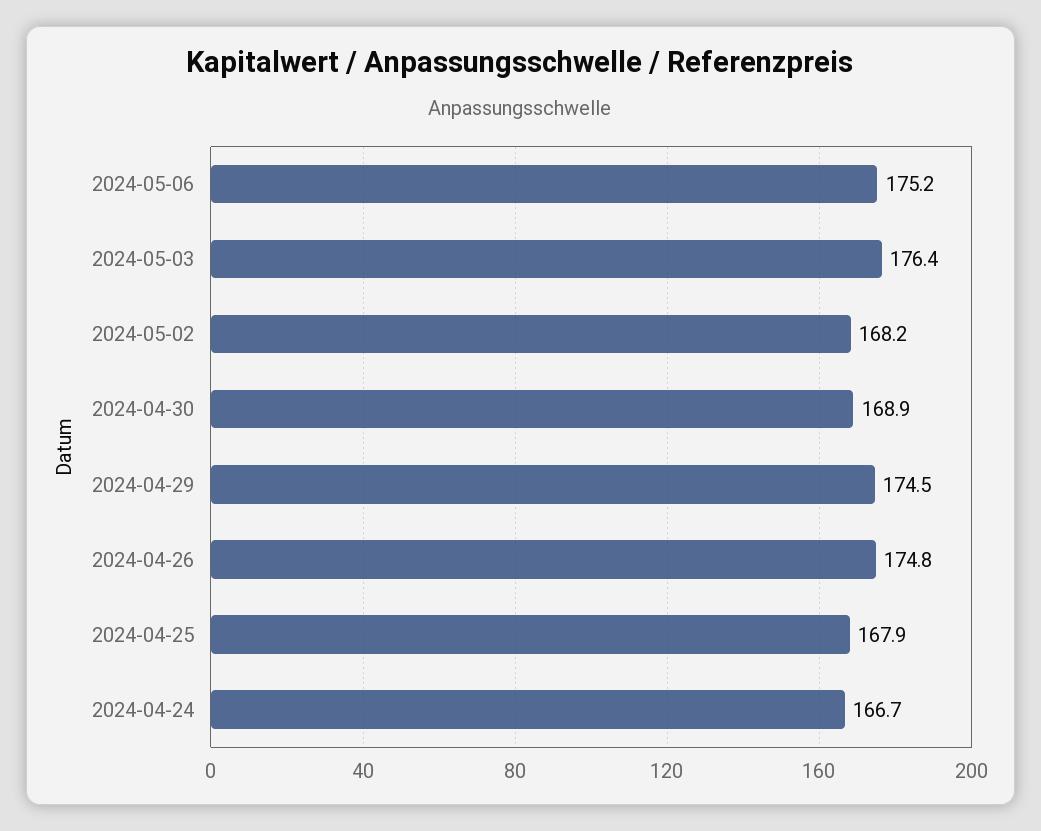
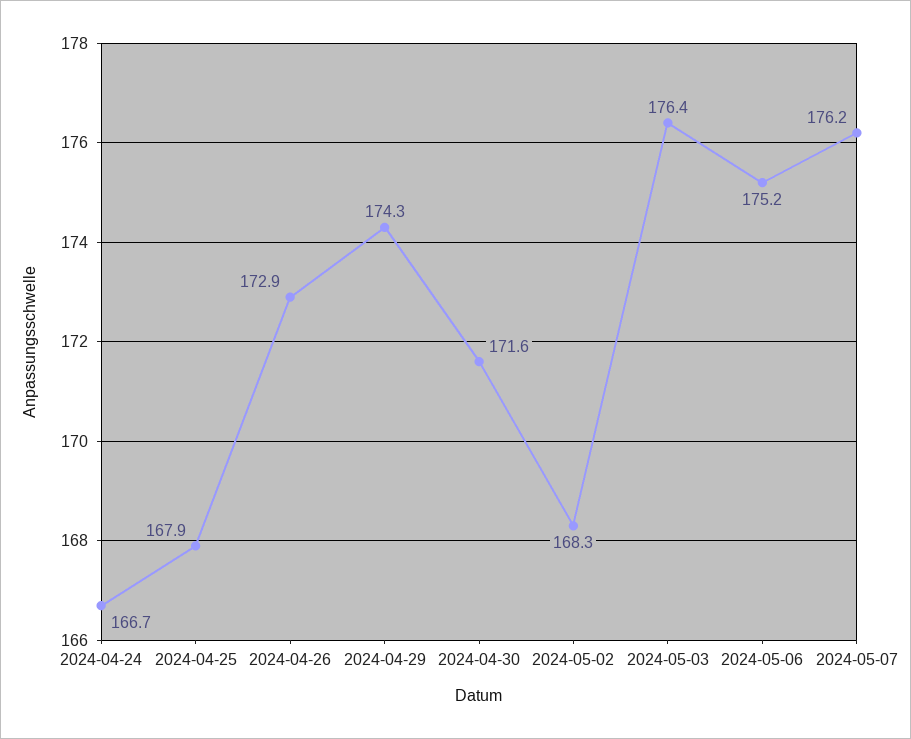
2024-05-02: 168.2 -> 168.3
2024-04-30: 168.9 -> 171.6
2024-04-29: 174.5 -> 174.3
2024-04-26: 174.8 -> 172.9
2024-05-07: none -> 176.2

